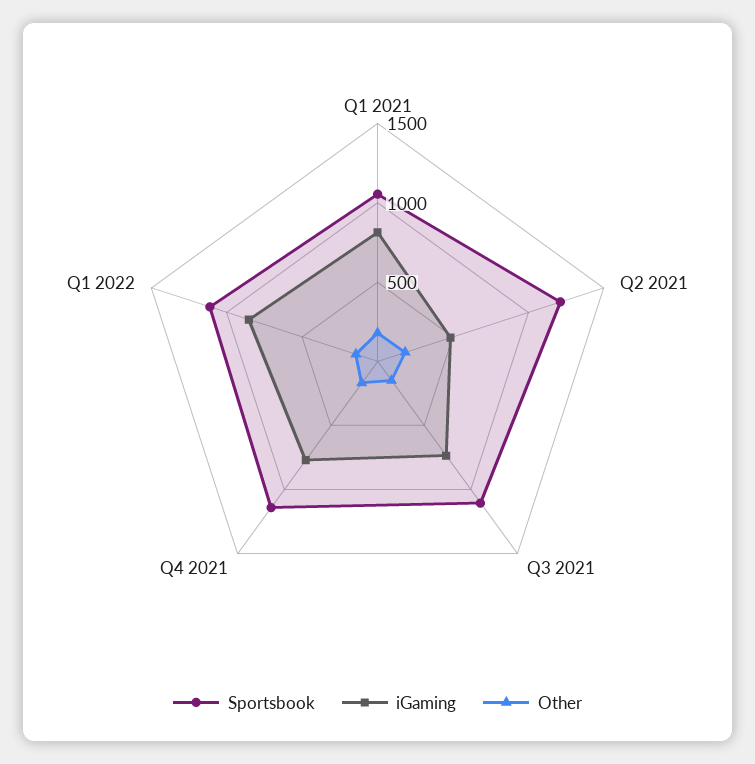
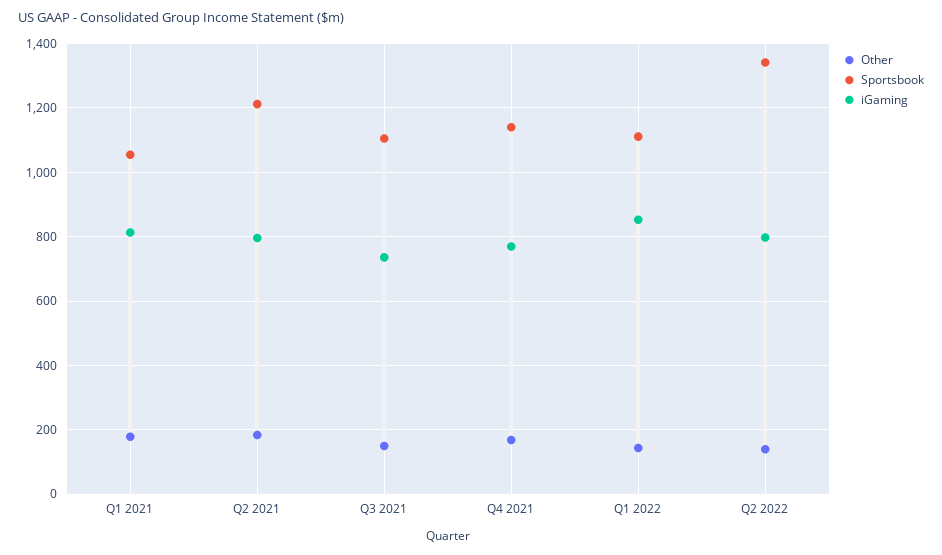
iGaming, Q2 2021: 500 -> 800
Other, Q2 2022: none -> 140
Sportsbook, Q2 2022: none -> 1340
iGaming, Q2 2022: none -> 800

